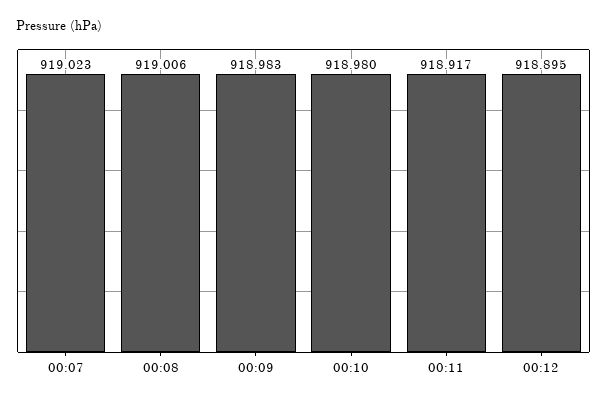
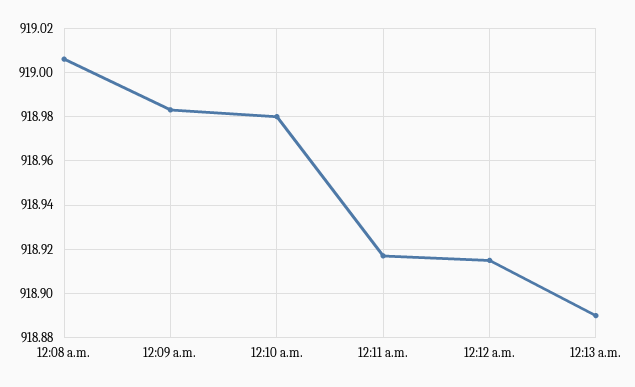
00:07: 919.023 -> none
00:12: 918.895 -> 918.915
12:13 a.m.: none -> 918.89

